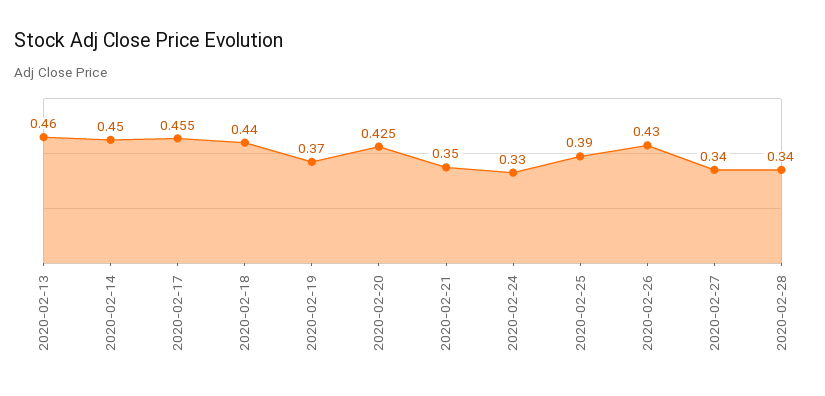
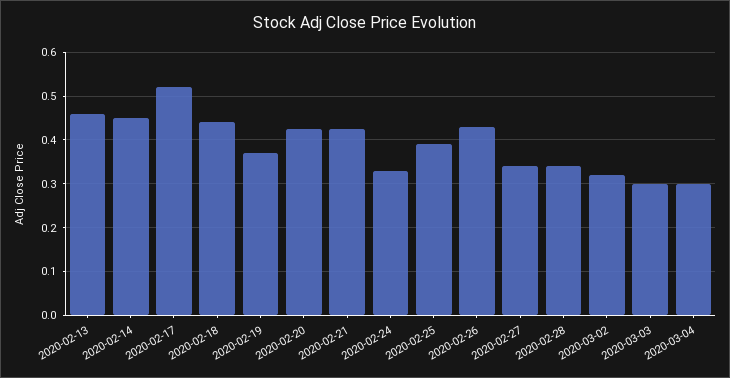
2020-02-17: 0.455 -> 0.52
2020-02-21: 0.35 -> 0.42
2020-03-02: none -> 0.32
2020-03-03: none -> 0.3
2020-03-04: none -> 0.3

